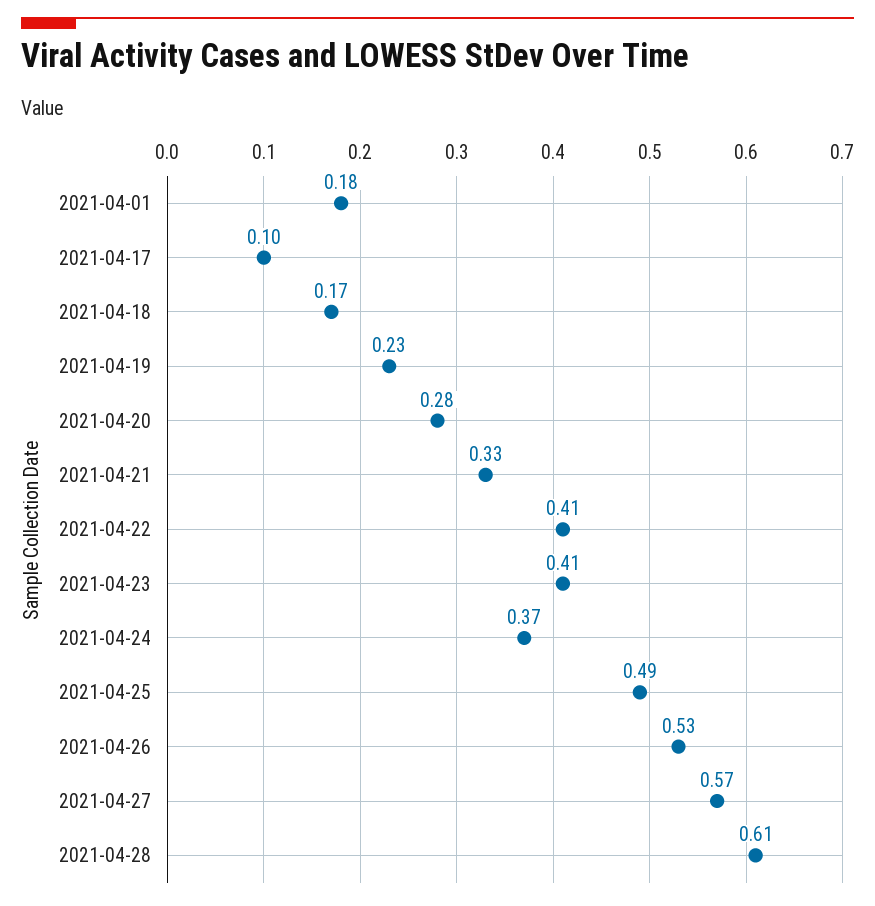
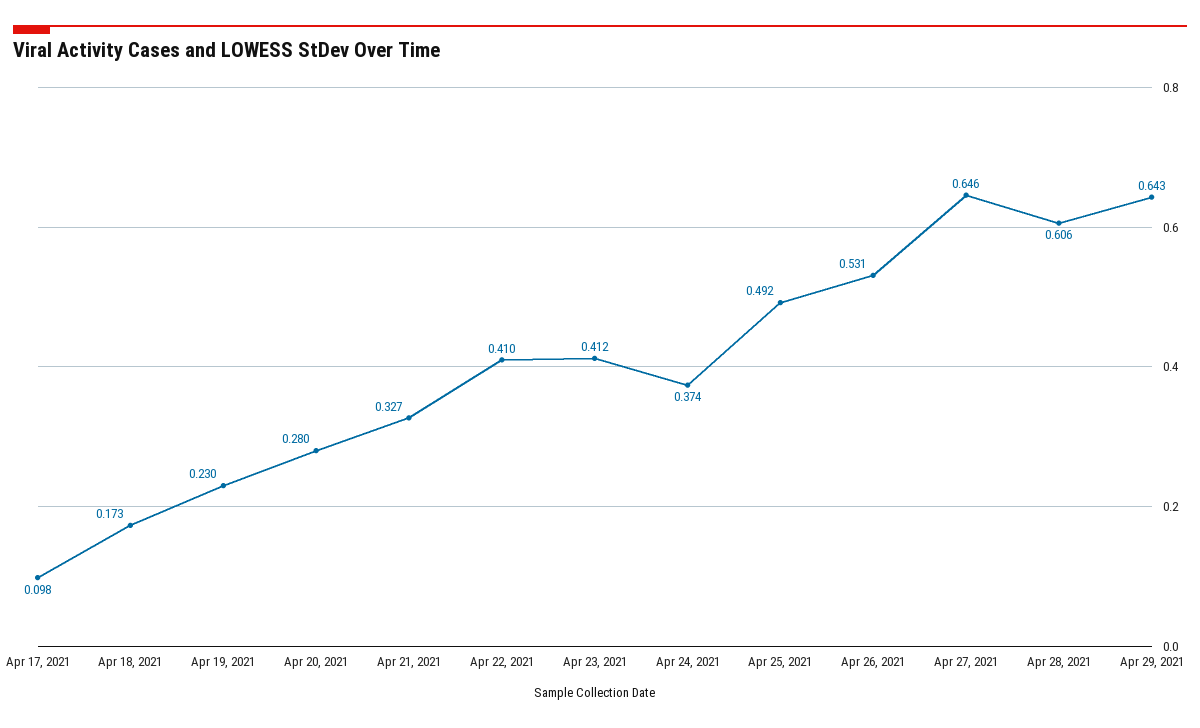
2021-04-01: 0.18 -> none
2021-04-27: 0.57 -> 0.646
Apr 29, 2021: none -> 0.643

